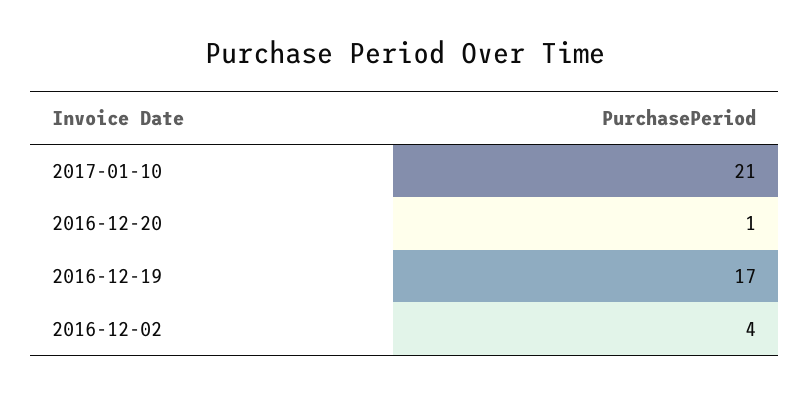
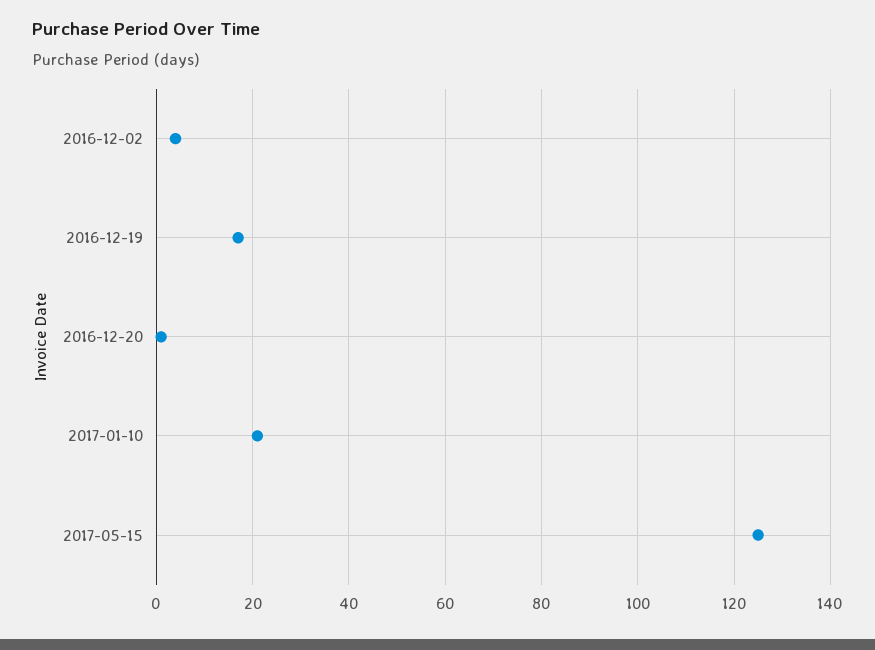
2017-05-15: none -> 125

